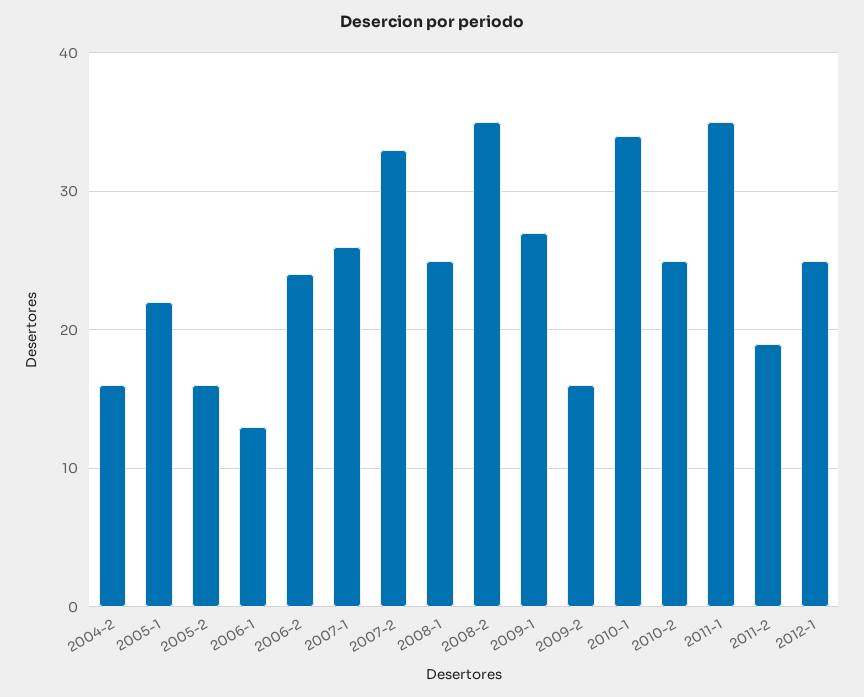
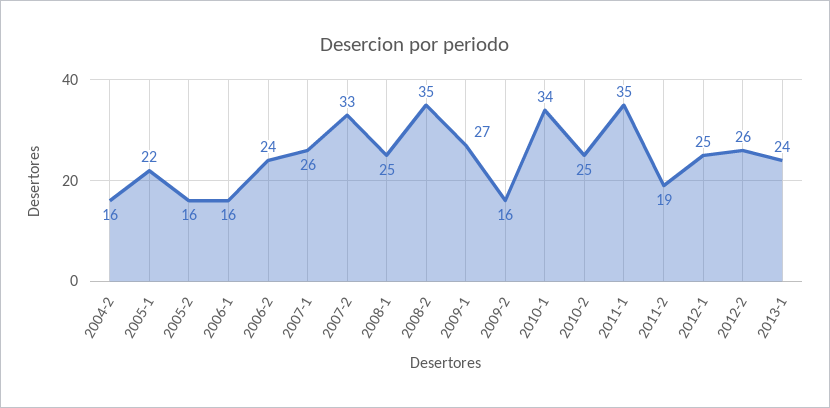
2006-1: 13 -> 16
2012-2: none -> 26
2013-1: none -> 24

